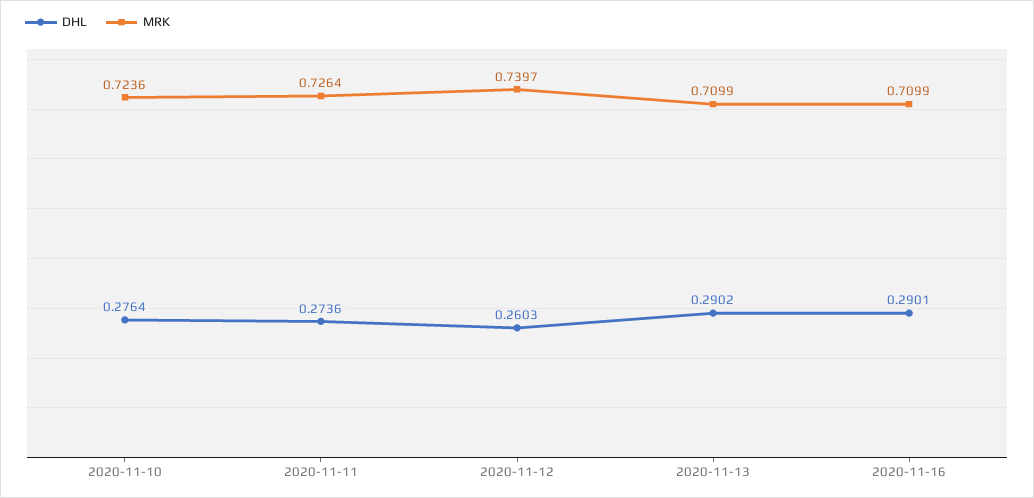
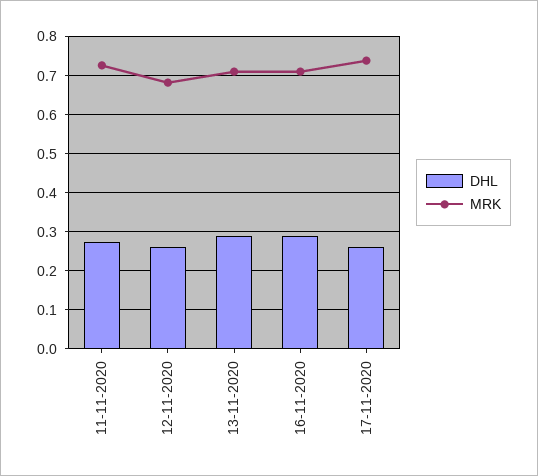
DHL, 2020-11-10: 0.2764 -> none
MRK, 2020-11-10: 0.7236 -> none
MRK, 2020-11-12: 0.7397 -> 0.68
DHL, 17-11-2020: none -> 0.26
MRK, 17-11-2020: none -> 0.74

